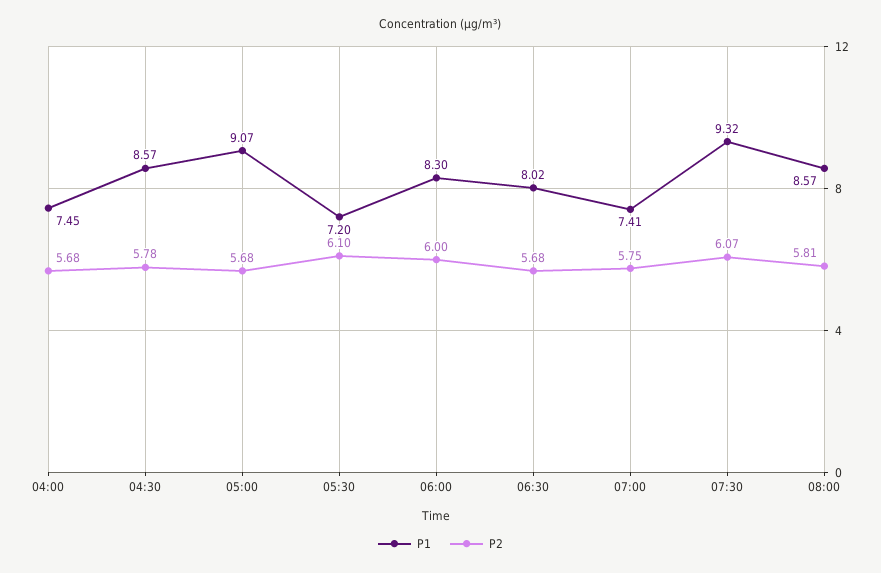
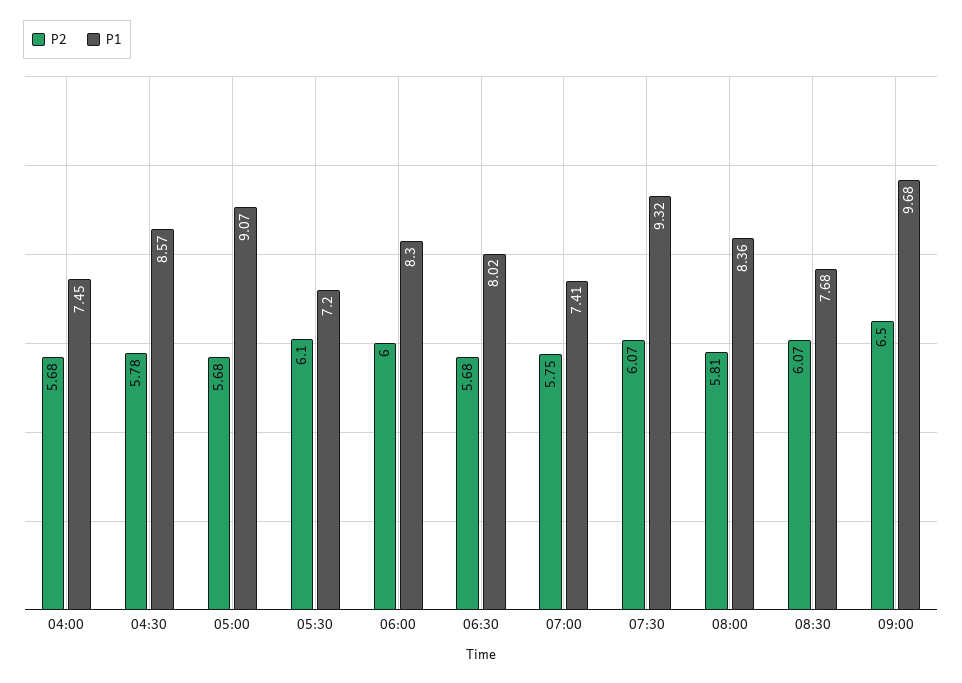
P1, 08:00: 8.57 -> 8.36
P2, 08:30: none -> 6.07
P1, 08:30: none -> 7.68
P2, 09:00: none -> 6.5
P1, 09:00: none -> 9.68

